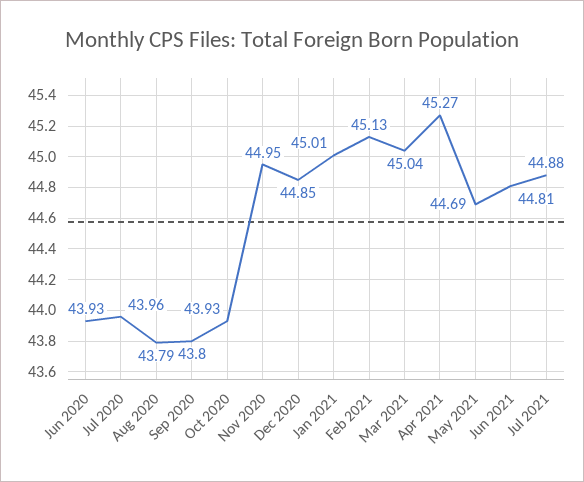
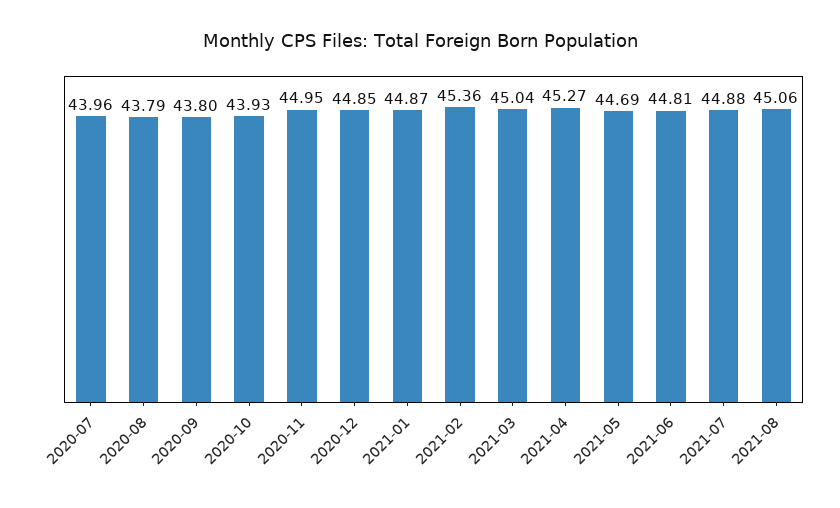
Jun 2020: 43.93 -> none
Jan 2021: 45.01 -> 44.87
Feb 2021: 45.13 -> 45.36
2021-08: none -> 45.06

